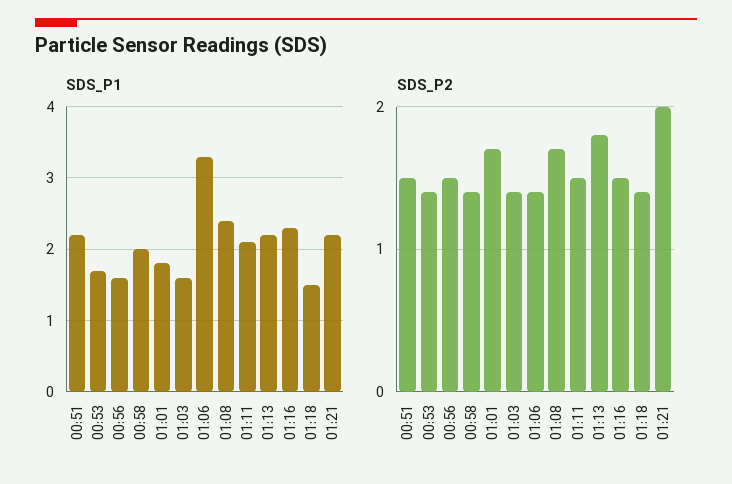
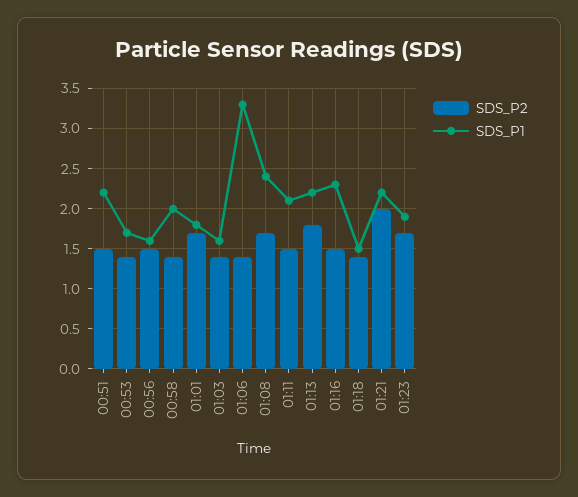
SDS_P2, 01:23: none -> 1.7
SDS_P1, 01:23: none -> 1.9

